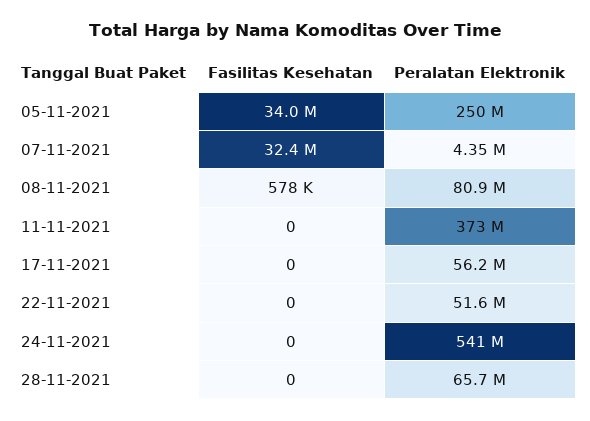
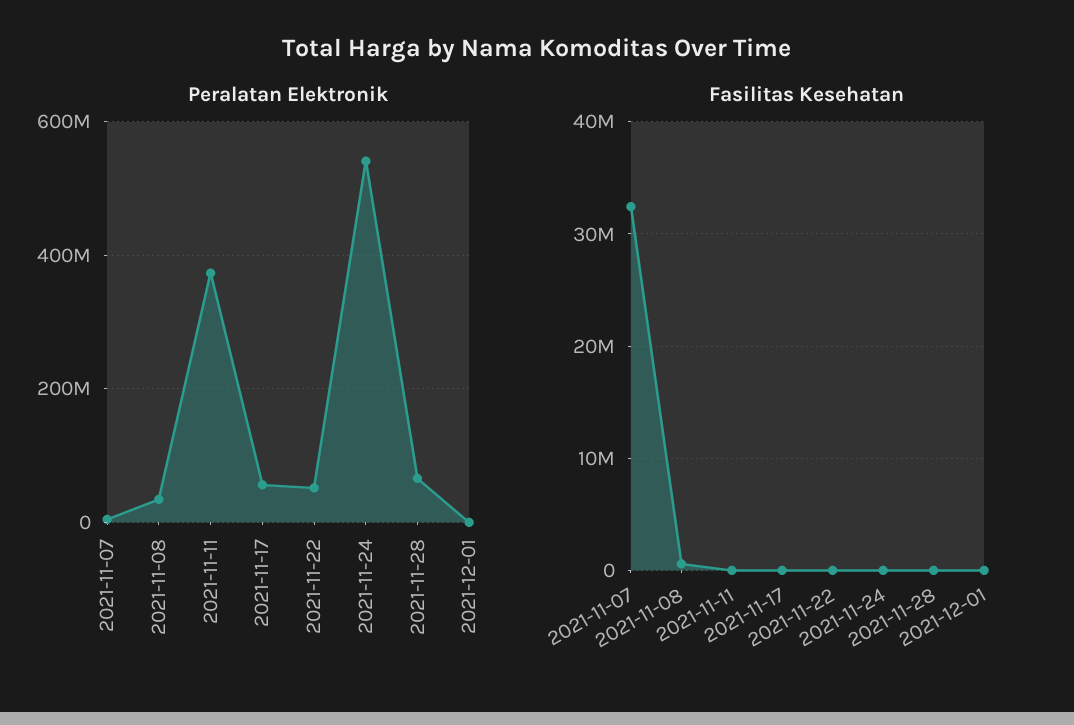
Fasilitas Kesehatan, 05-11-2021: 34000000 -> none
Peralatan Elektronik, 05-11-2021: 250000000 -> none
Peralatan Elektronik, 08-11-2021: 80900000 -> 40000000
Peralatan Elektronik, 2021-12-01: none -> 0
Fasilitas Kesehatan, 2021-12-01: none -> 0

